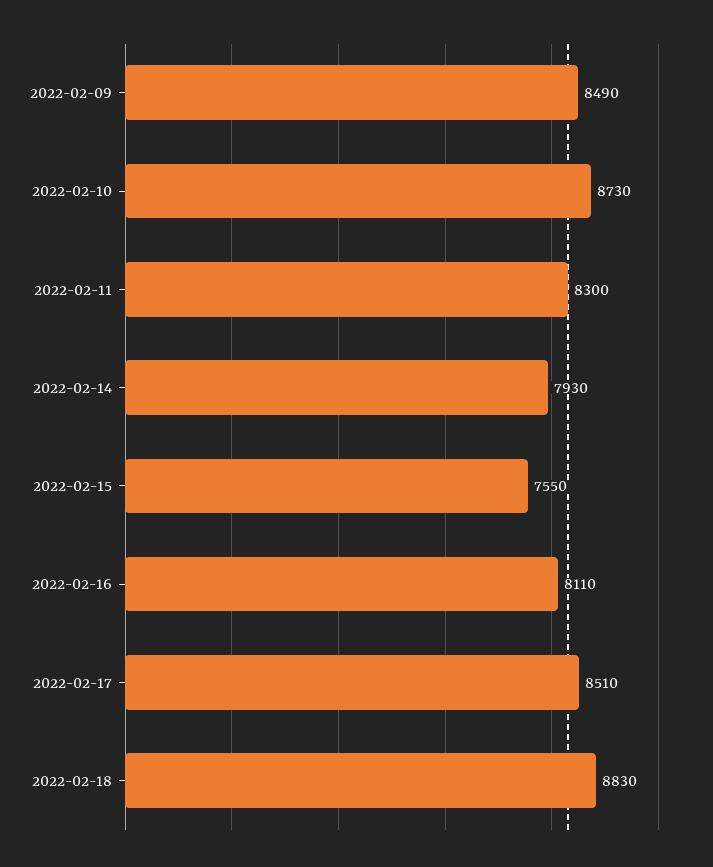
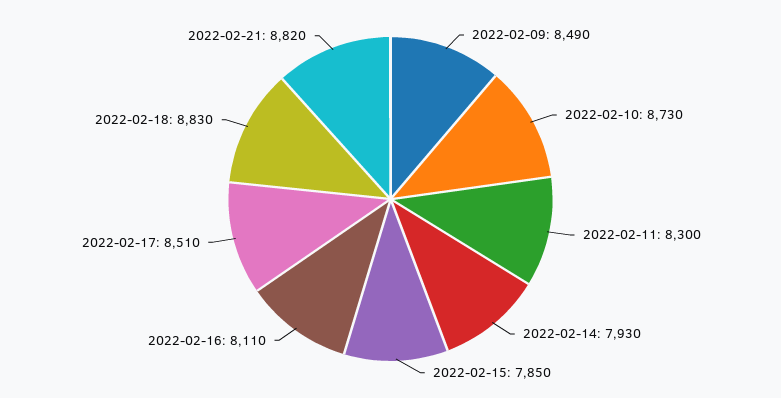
2022-02-15: 7550 -> 7850
2022-02-21: none -> 8820

